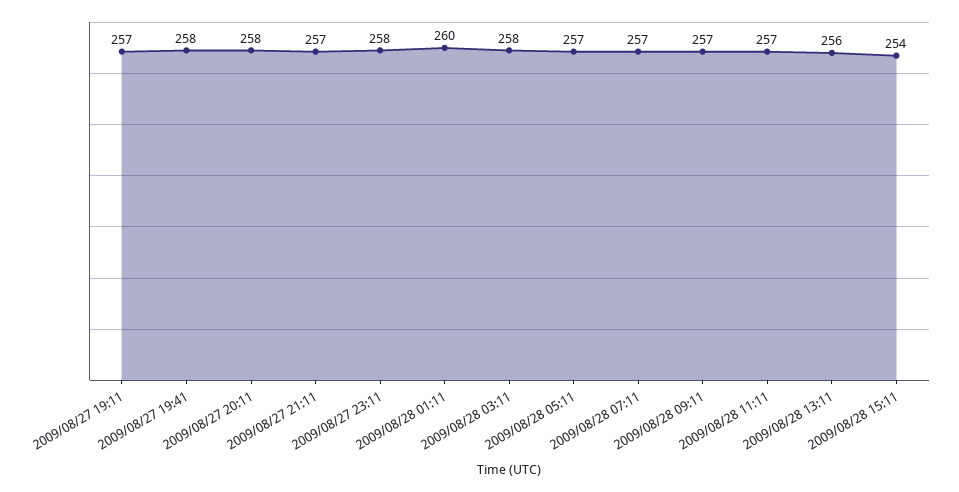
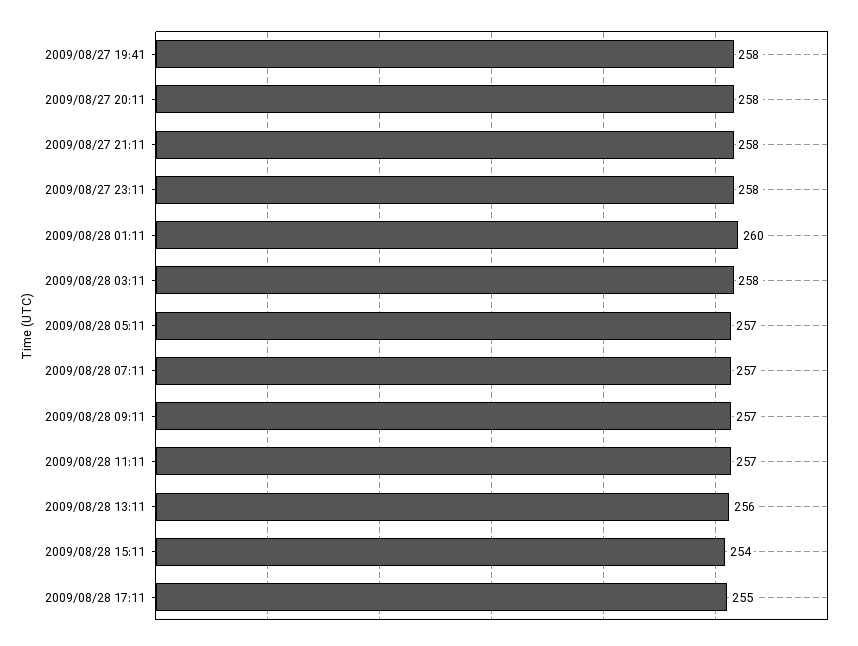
2009/08/27 19:11: 257 -> none
2009/08/27 21:11: 257 -> 258
2009/08/28 17:11: none -> 255

